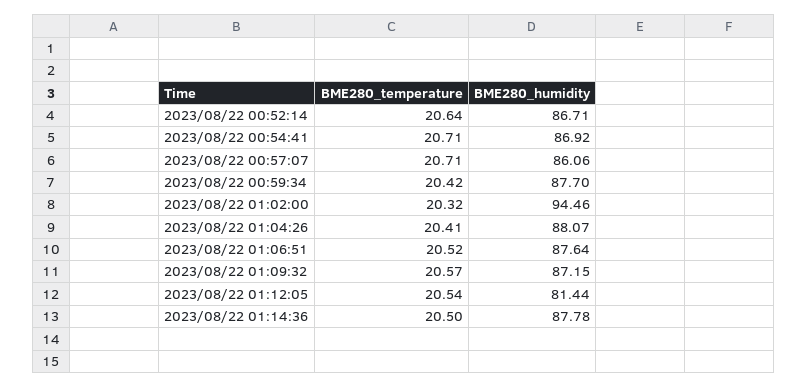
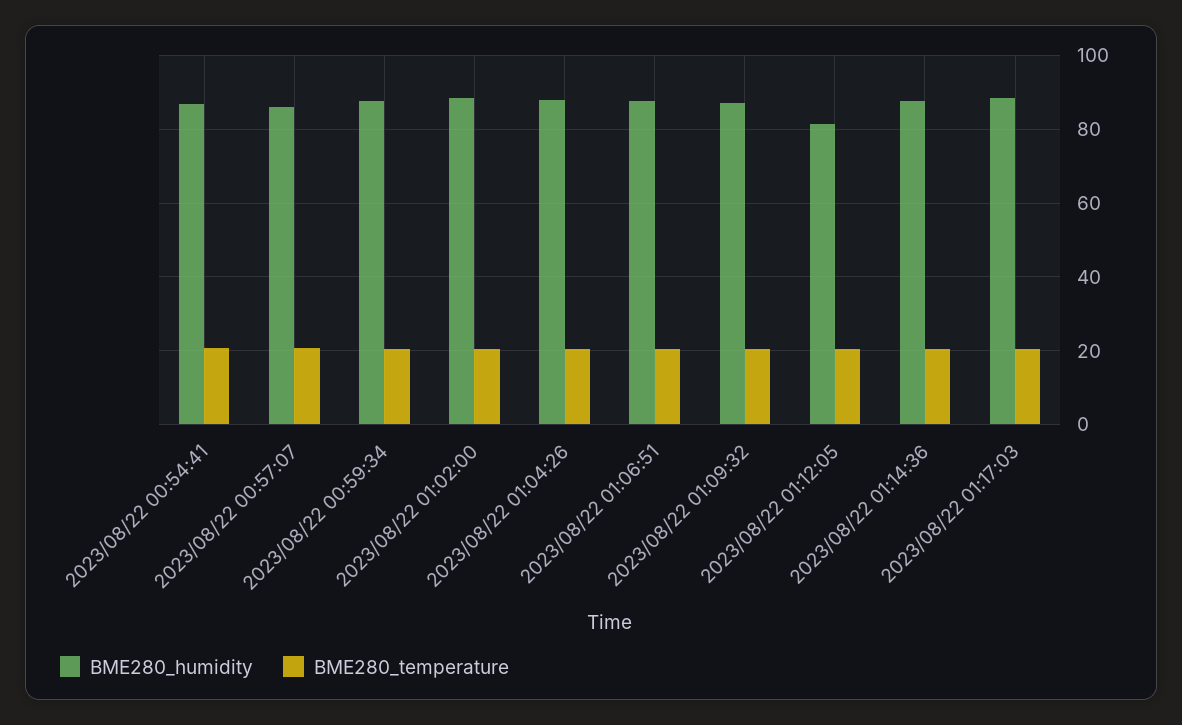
BME280_temperature, 2023/08/22 00:52:14: 20.64 -> none
BME280_humidity, 2023/08/22 00:52:14: 86.71 -> none
BME280_humidity, 2023/08/22 01:02:00: 94.46 -> 88
BME280_humidity, 2023/08/22 01:17:03: none -> 88
BME280_temperature, 2023/08/22 01:17:03: none -> 20

